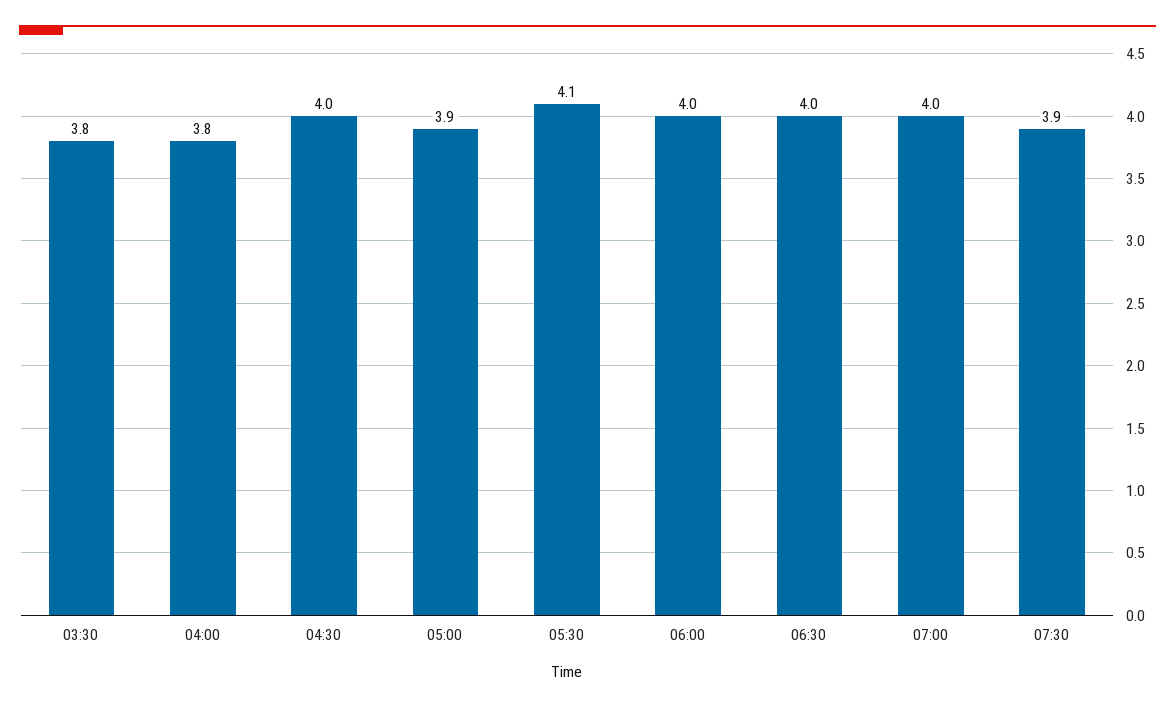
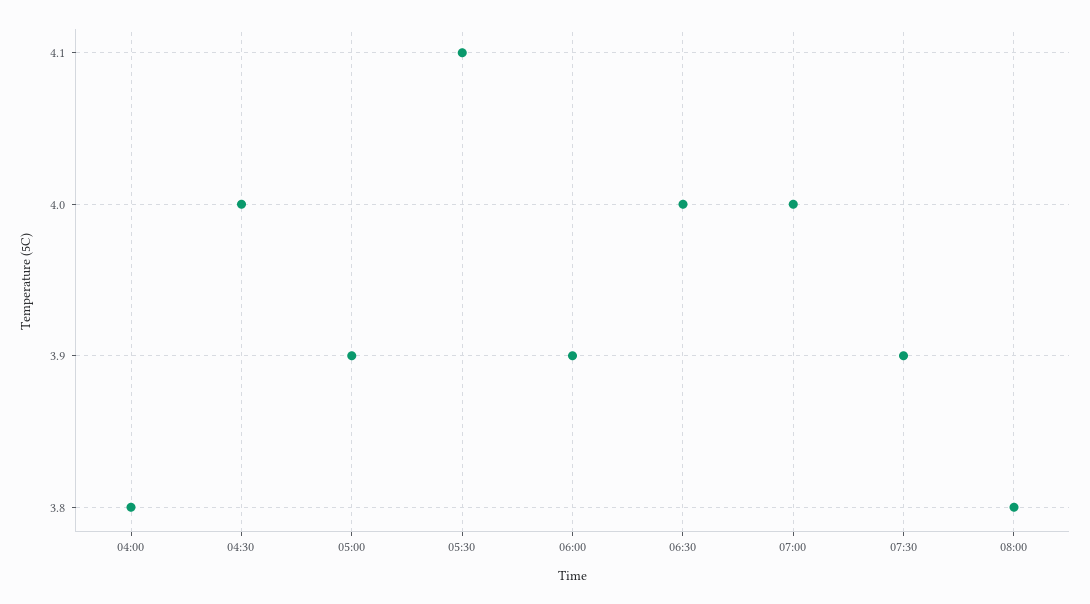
03:30: 3.8 -> none
06:00: 4 -> 3.9
08:00: none -> 3.8

